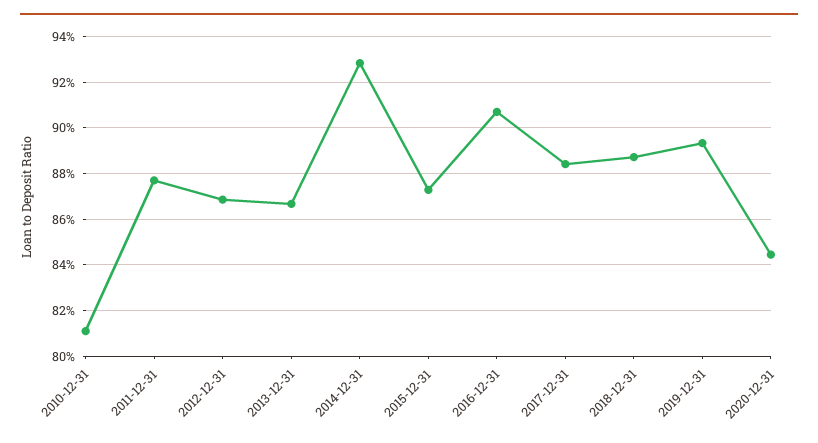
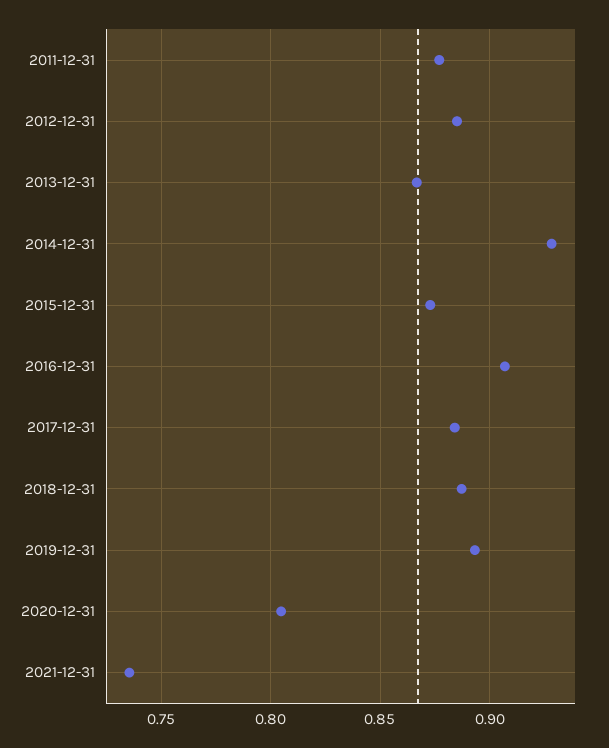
2010-12-31: 0.81 -> none
2012-12-31: 0.87 -> 0.885
2020-12-31: 0.845 -> 0.805
2021-12-31: none -> 0.735

